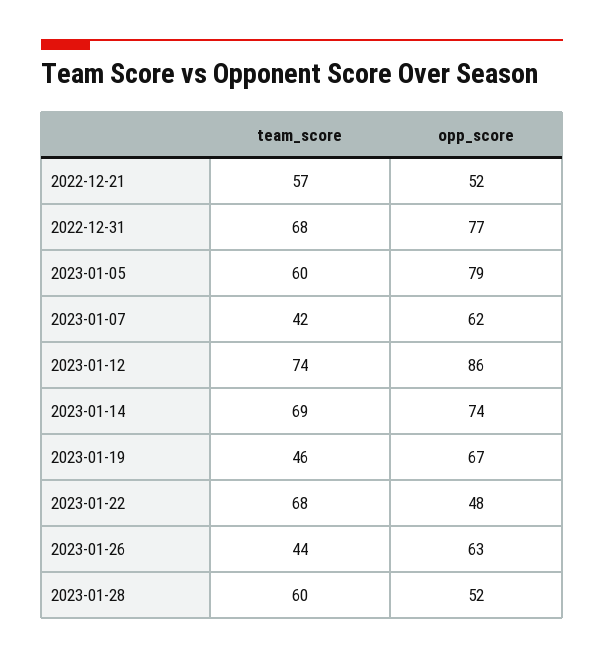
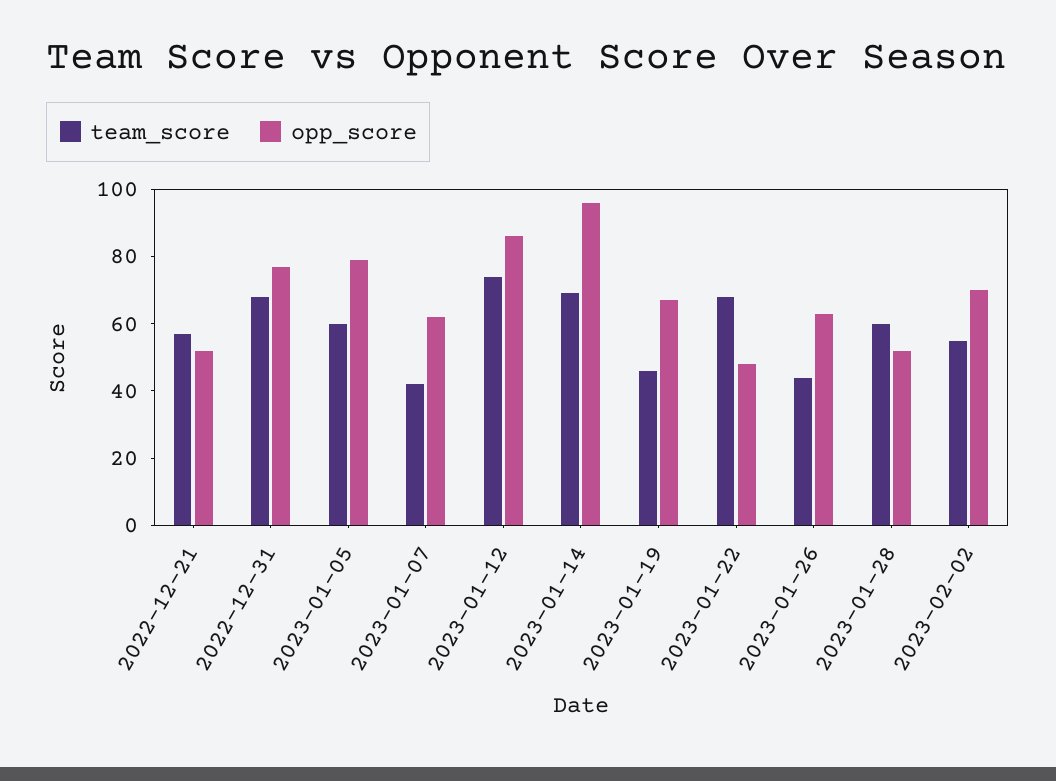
opp_score, 2023-01-14: 74 -> 95
team_score, 2023-02-02: none -> 55
opp_score, 2023-02-02: none -> 70

